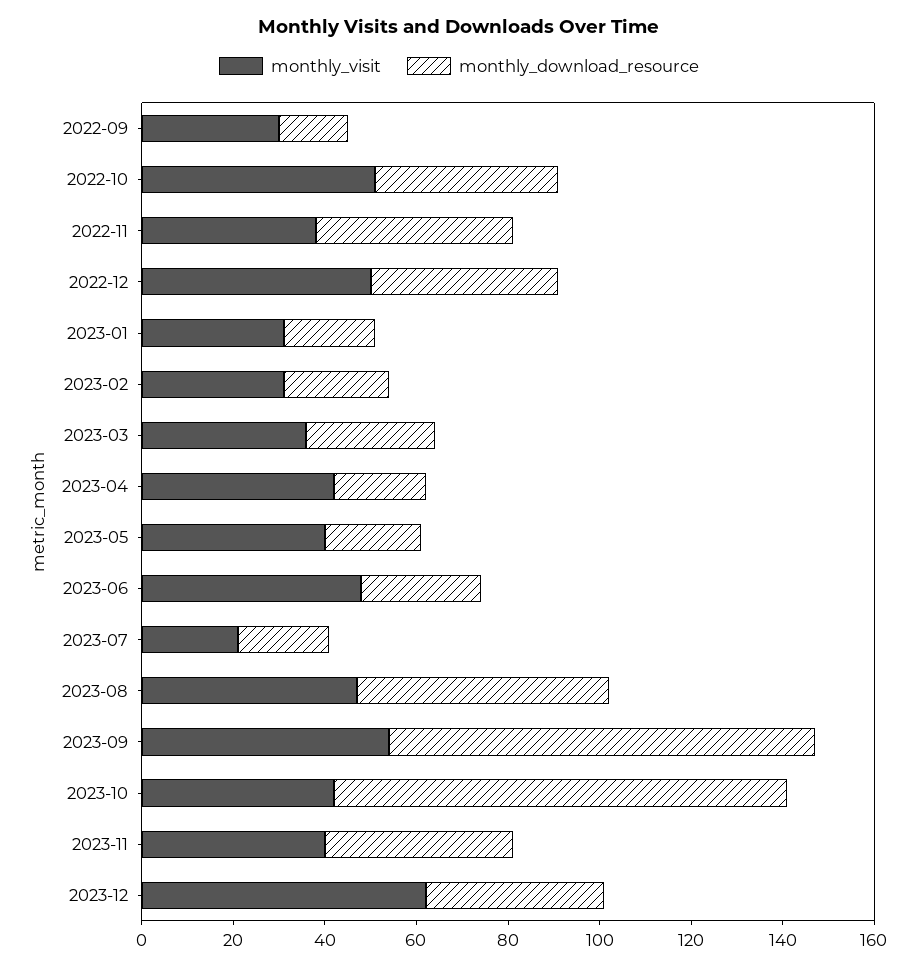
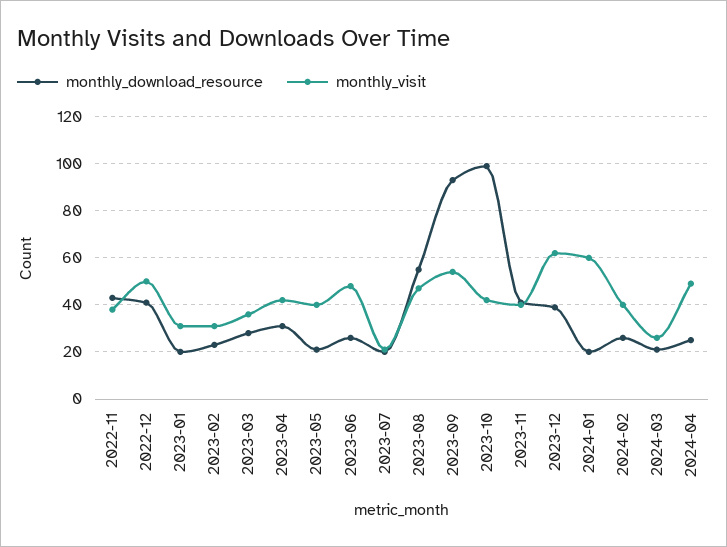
monthly_visit, 2022-09: 30 -> none
monthly_download_resource, 2022-09: 15 -> none
monthly_visit, 2022-10: 50 -> none
monthly_download_resource, 2022-10: 40 -> none
monthly_download_resource, 2023-04: 20 -> 30
monthly_download_resource, 2024-01: none -> 20
monthly_visit, 2024-01: none -> 60
monthly_download_resource, 2024-02: none -> 25
monthly_visit, 2024-02: none -> 40
monthly_download_resource, 2024-03: none -> 20
monthly_visit, 2024-03: none -> 25
monthly_download_resource, 2024-04: none -> 25
monthly_visit, 2024-04: none -> 50

